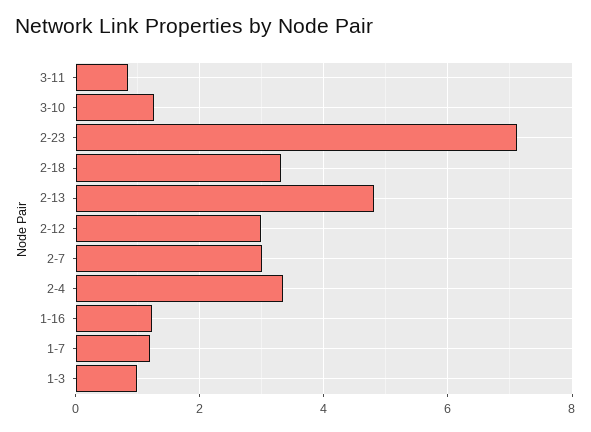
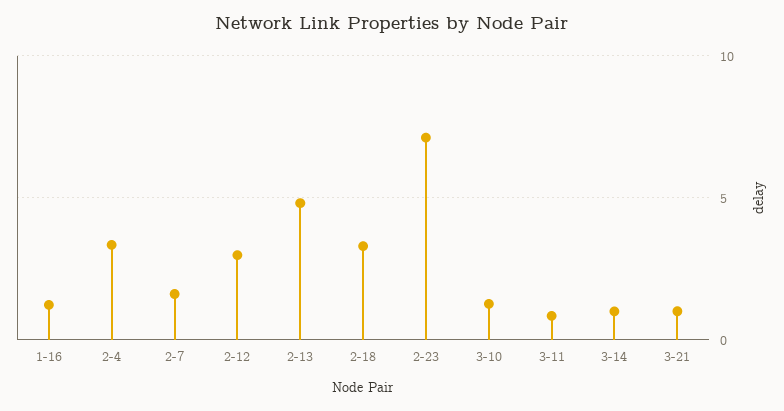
2-7: 3 -> 1.5
1-7: 1.2 -> none
1-3: 1 -> none
3-14: none -> 1
3-21: none -> 1

